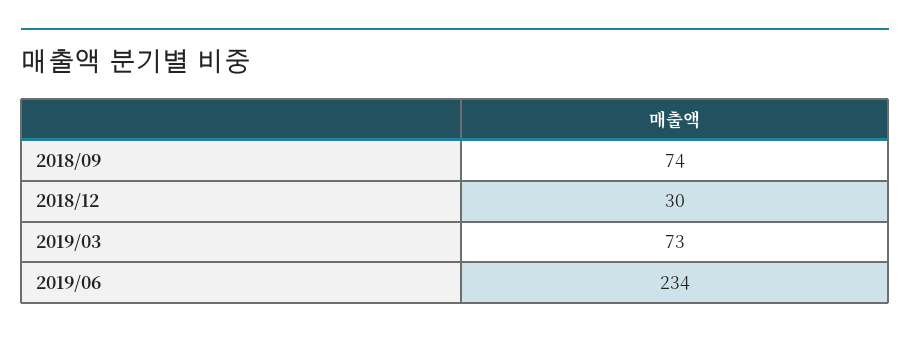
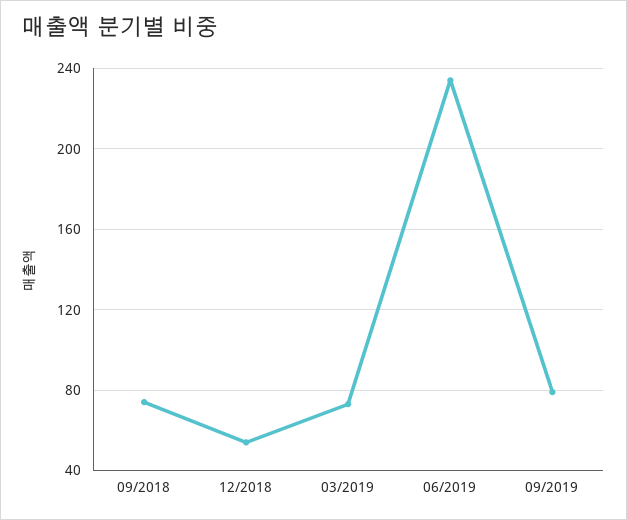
2018/12: 30 -> 55
09/2019: none -> 80

